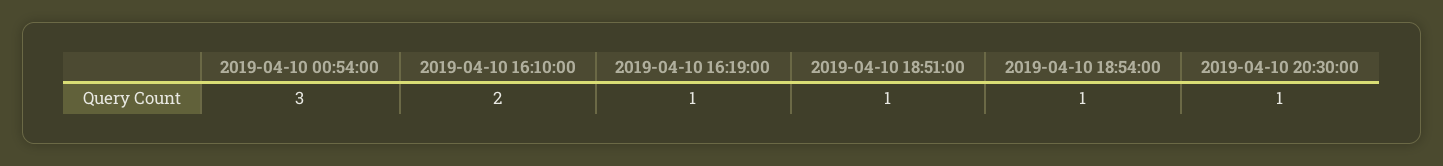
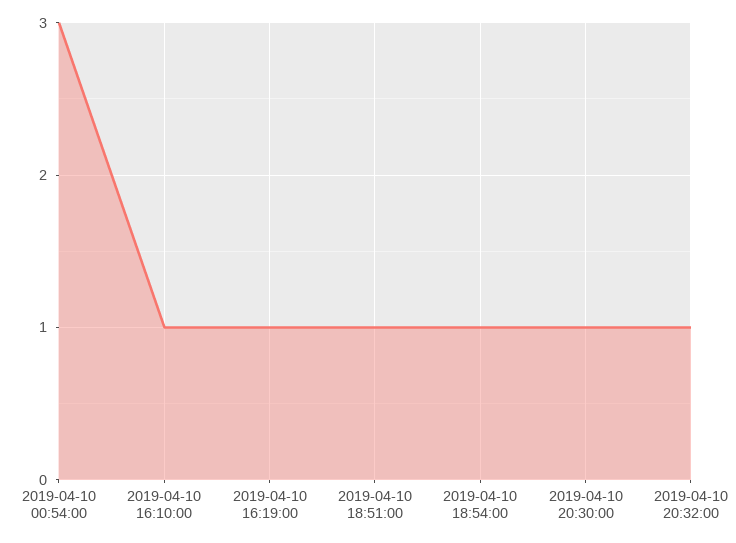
2019-04-10 16:10:00: 2 -> 1
2019-04-10 20:32:00: none -> 1

